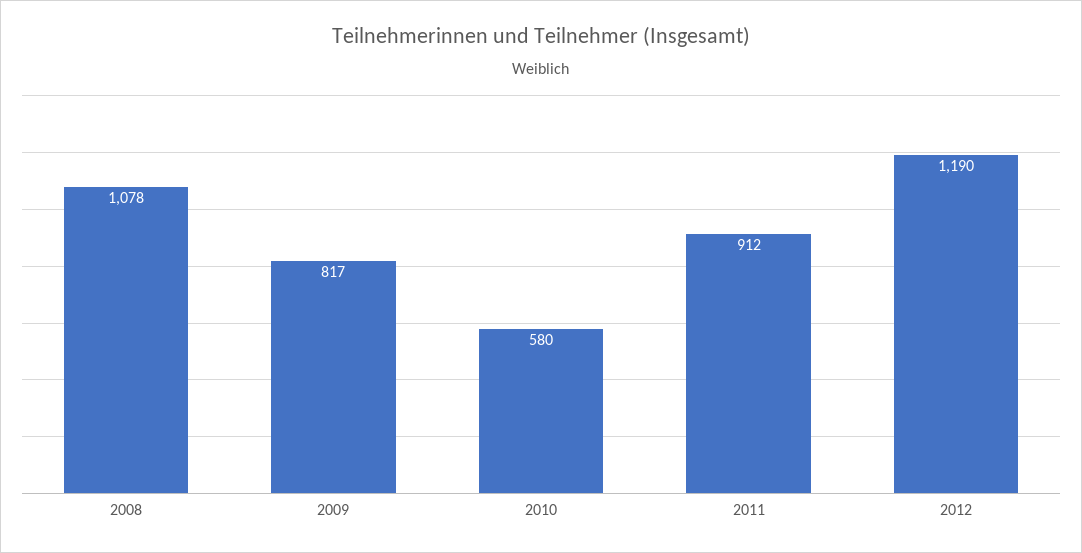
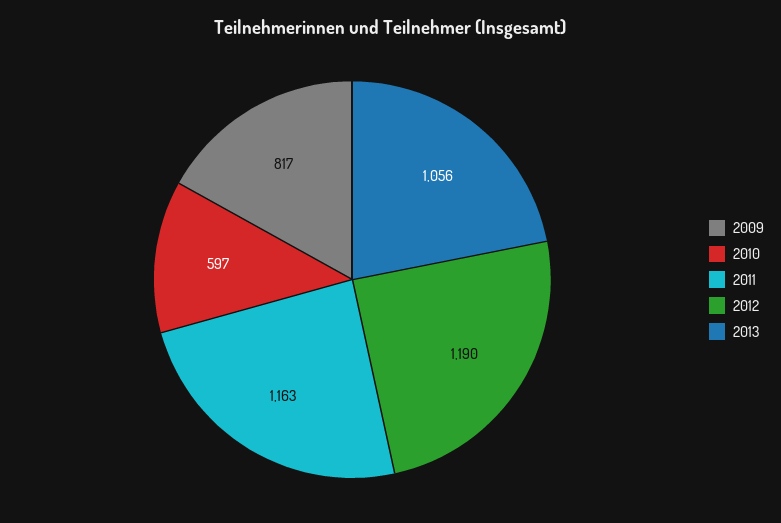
2008: 1078 -> none
2010: 580 -> 597
2011: 912 -> 1163
2013: none -> 1056

